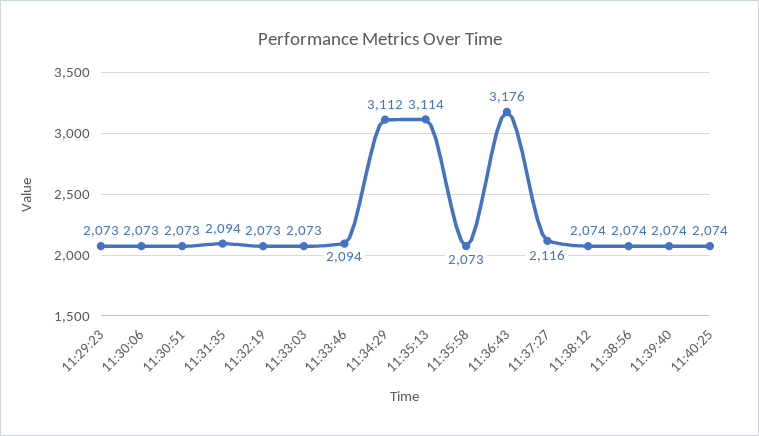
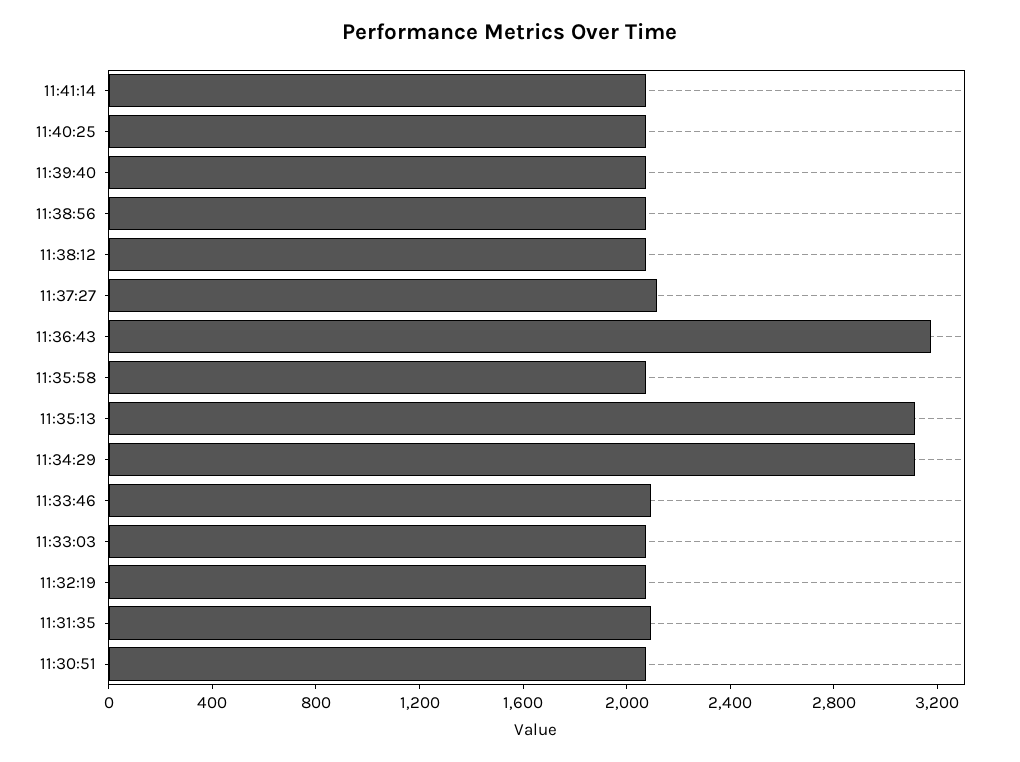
11:29:23: 2073 -> none
11:30:06: 2073 -> none
11:41:14: none -> 2100

